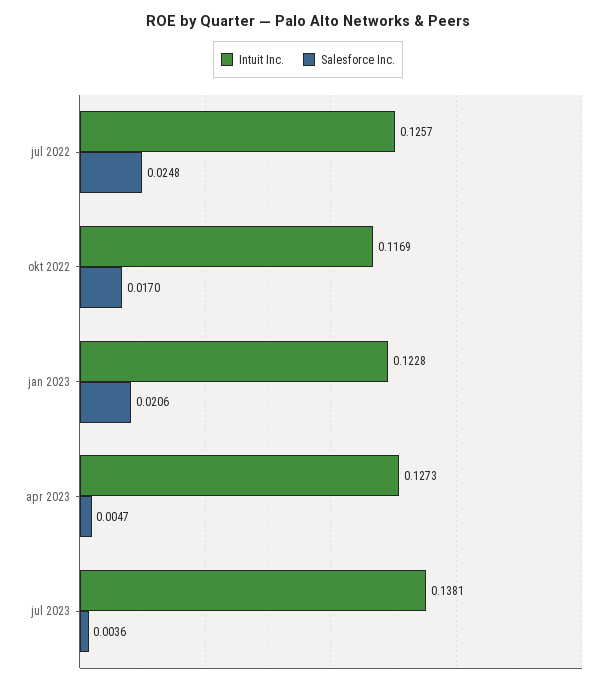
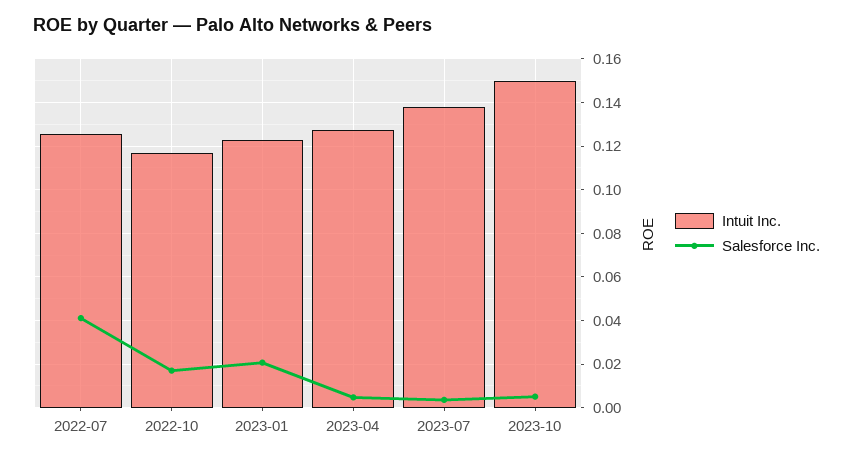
Salesforce Inc., jul 2022: 0.0248 -> 0.04
Intuit Inc., 2023-10: none -> 0.15
Salesforce Inc., 2023-10: none -> 0.005

